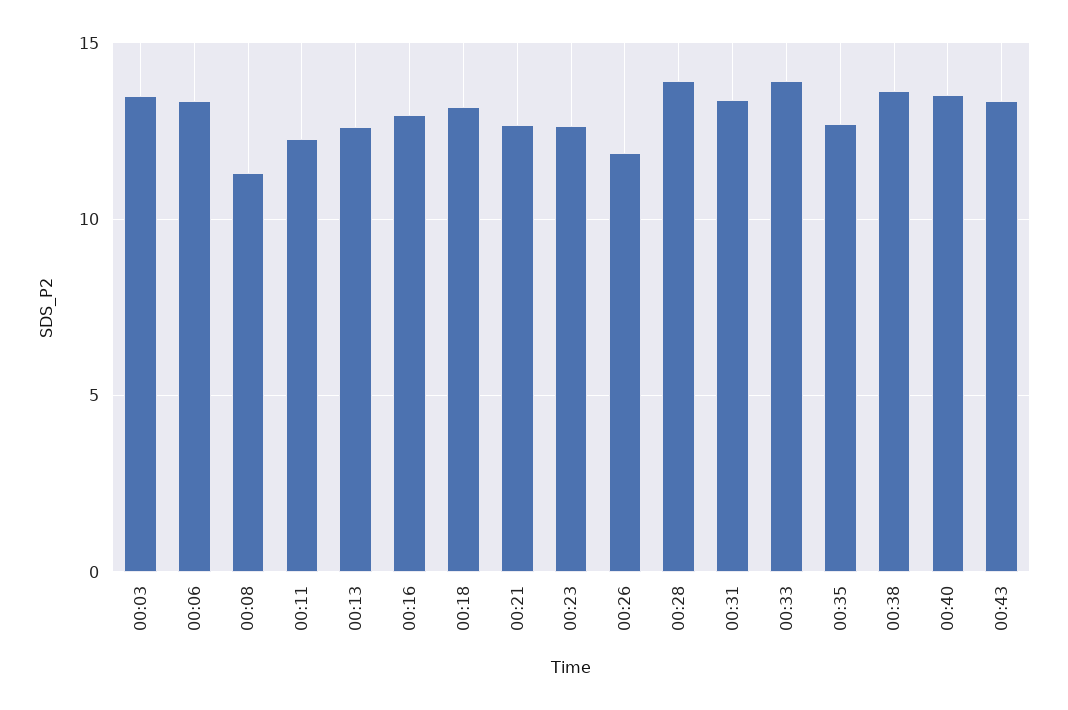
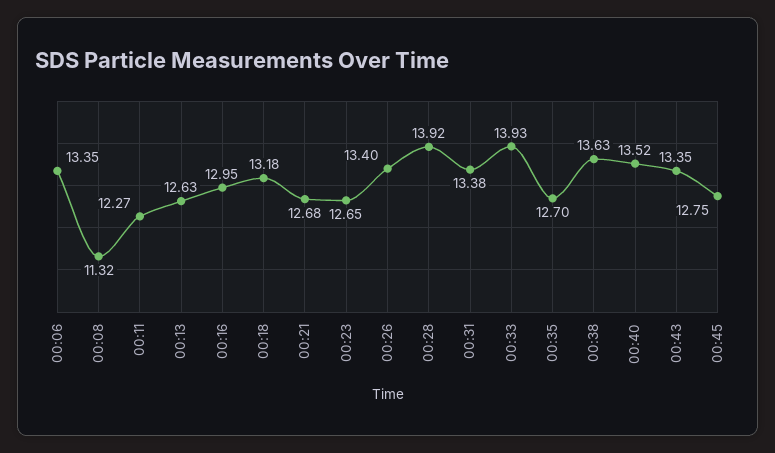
00:03: 13.5 -> none
00:26: 12 -> 13.4
00:45: none -> 12.75

